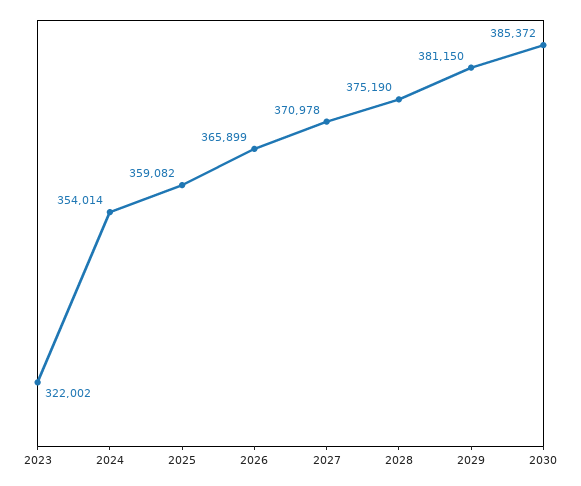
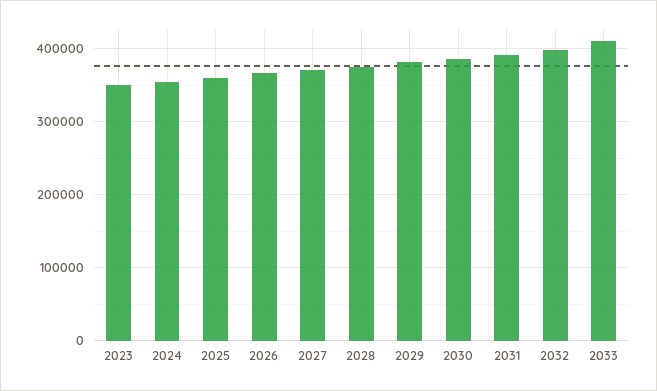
2023: 322002 -> 350000
2031: none -> 390000
2032: none -> 400000
2033: none -> 410000

